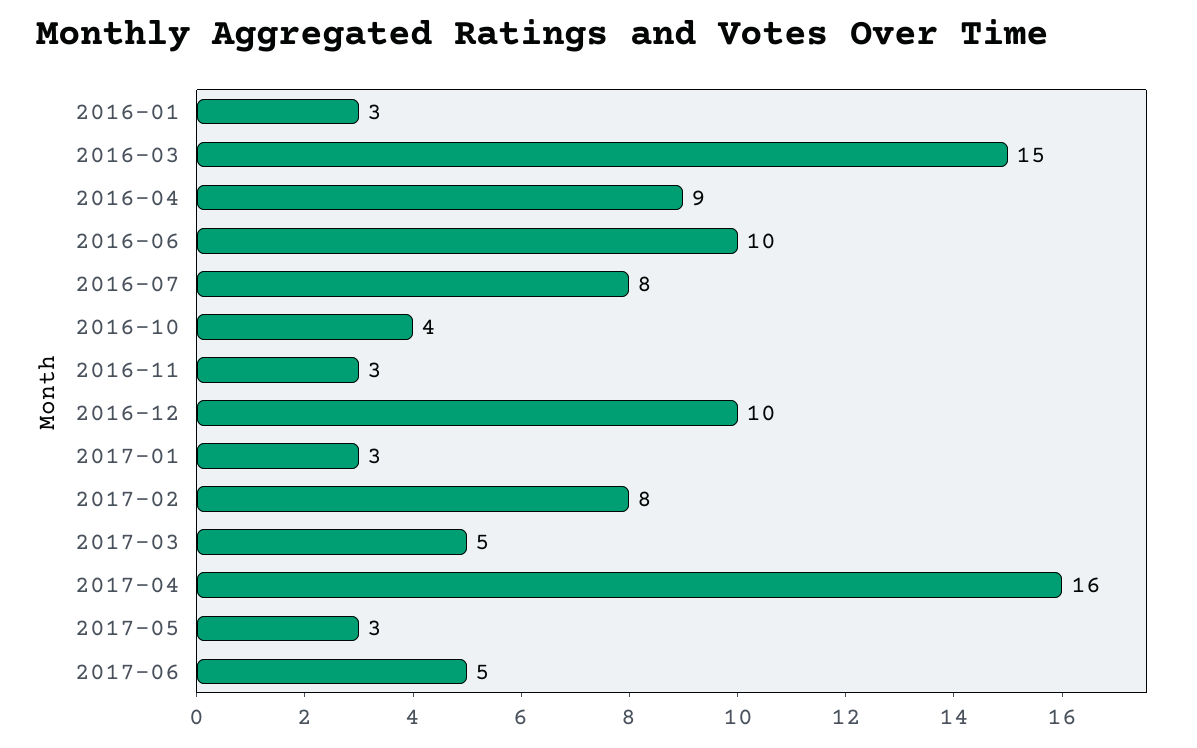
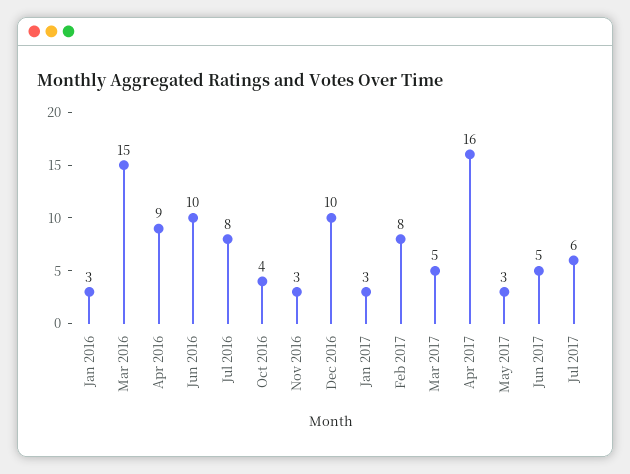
Jul 2017: none -> 6

